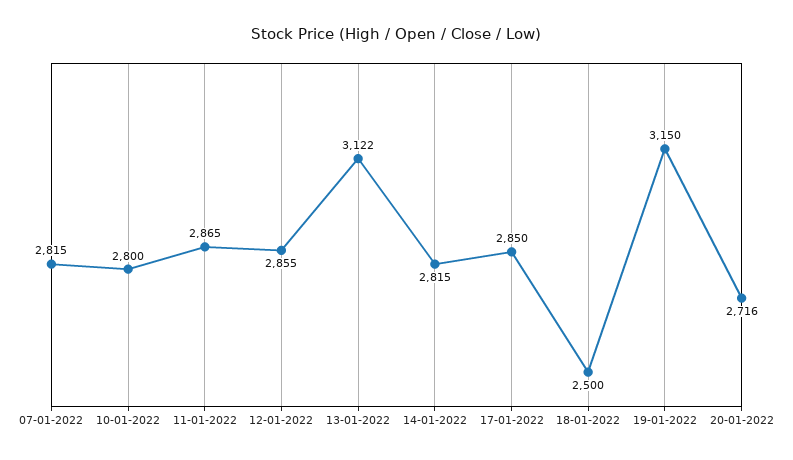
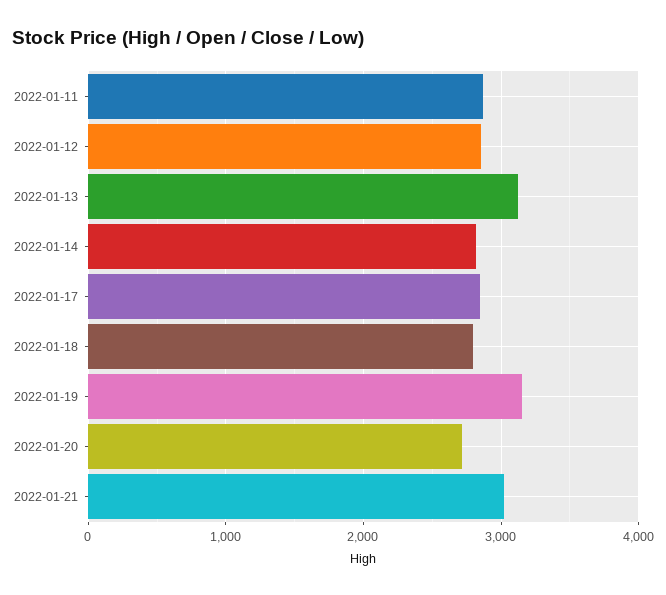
07-01-2022: 2815 -> none
10-01-2022: 2800 -> none
18-01-2022: 2500 -> 2800
2022-01-21: none -> 3000

